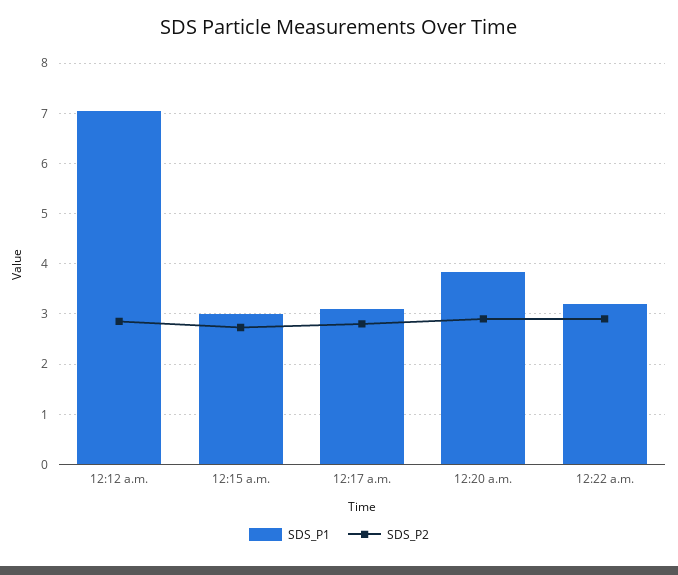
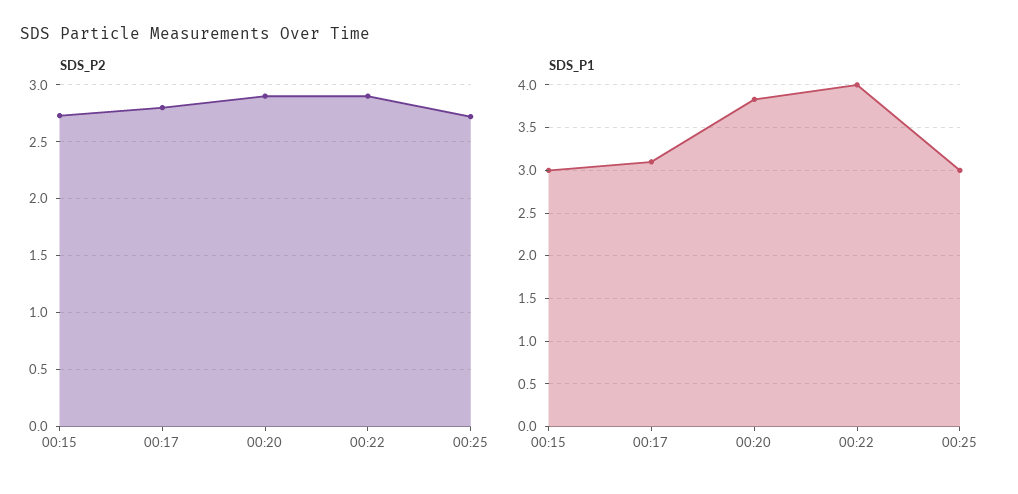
SDS_P1, 12:12 a.m.: 7 -> none
SDS_P2, 12:12 a.m.: 2.8 -> none
SDS_P1, 12:22 a.m.: 3.2 -> 4
SDS_P2, 00:25: none -> 2.7
SDS_P1, 00:25: none -> 3

